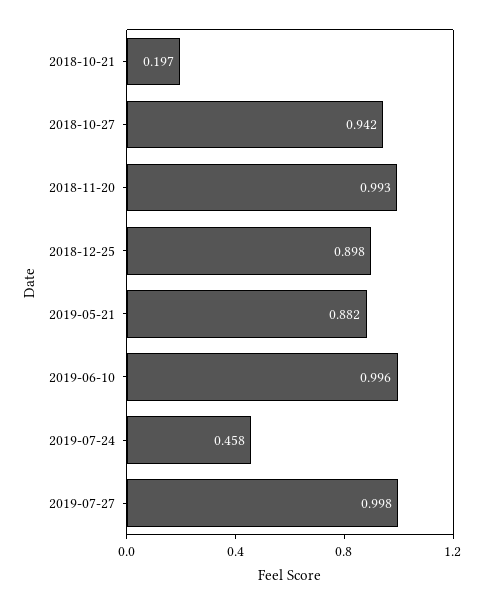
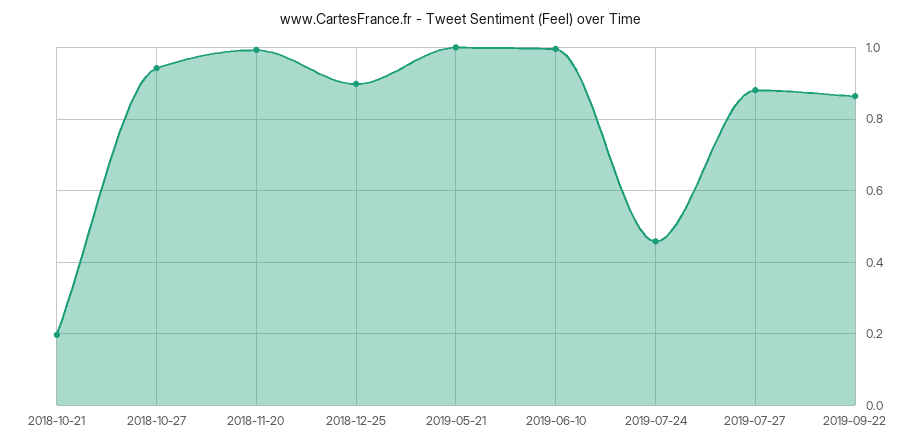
2019-05-21: 0.882 -> 1
2019-07-27: 0.998 -> 0.88
2019-09-22: none -> 0.86

